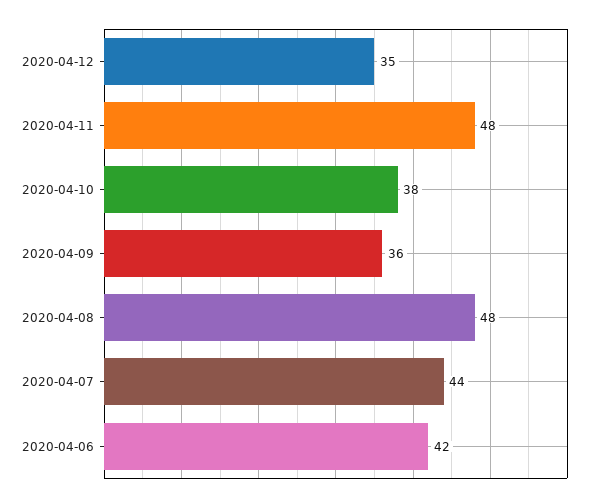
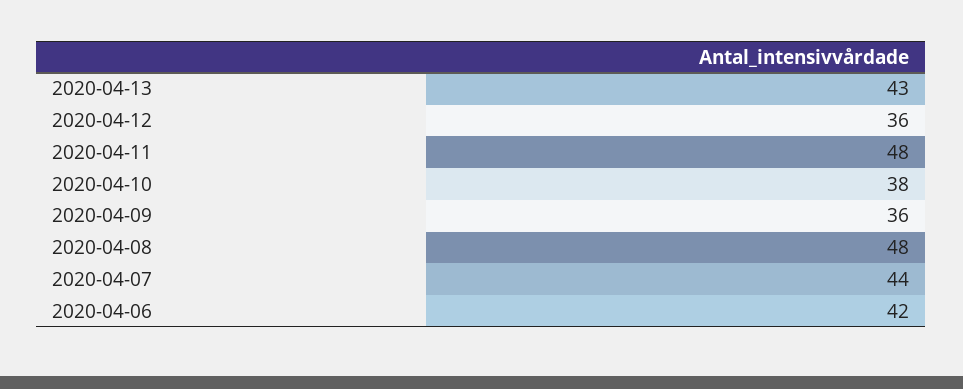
2020-04-12: 35 -> 36
2020-04-13: none -> 43

